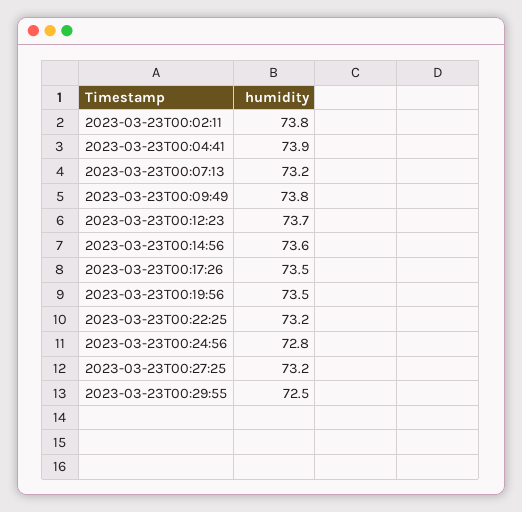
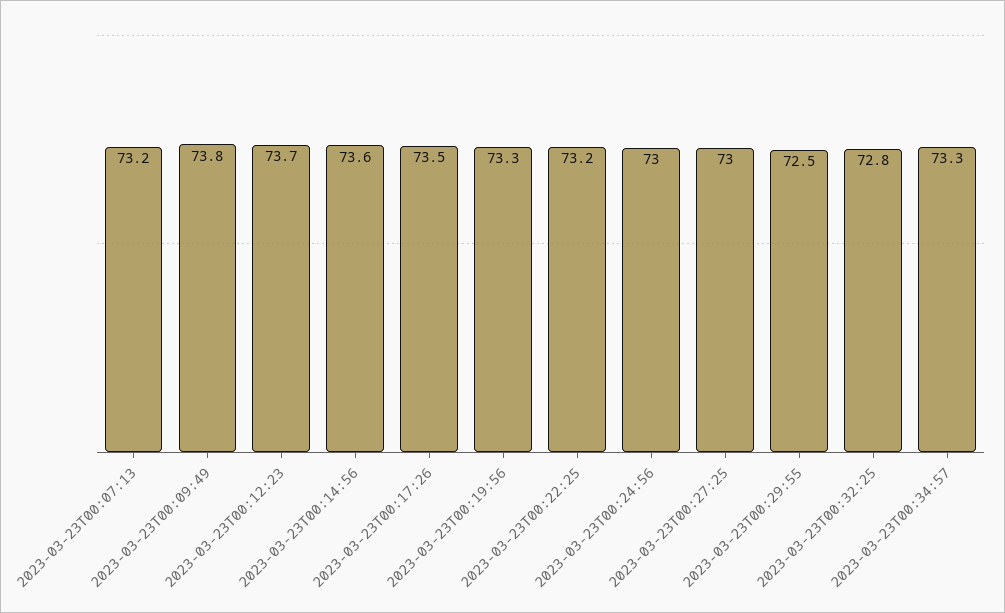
2023-03-23T00:02:11: 73.8 -> none
2023-03-23T00:04:41: 73.9 -> none
2023-03-23T00:19:56: 73.5 -> 73.3
2023-03-23T00:24:56: 72.8 -> 73
2023-03-23T00:27:25: 73.2 -> 73
2023-03-23T00:32:25: none -> 72.8
2023-03-23T00:34:57: none -> 73.3

